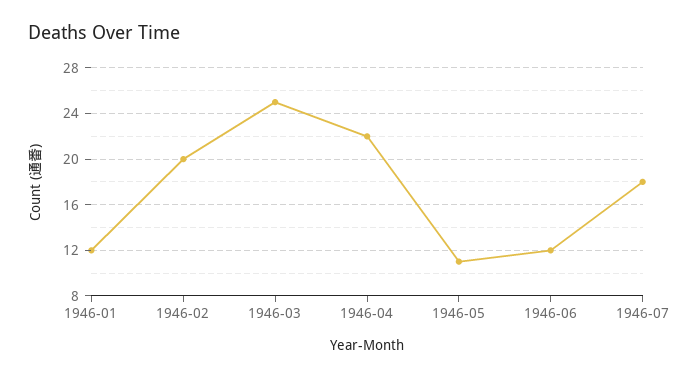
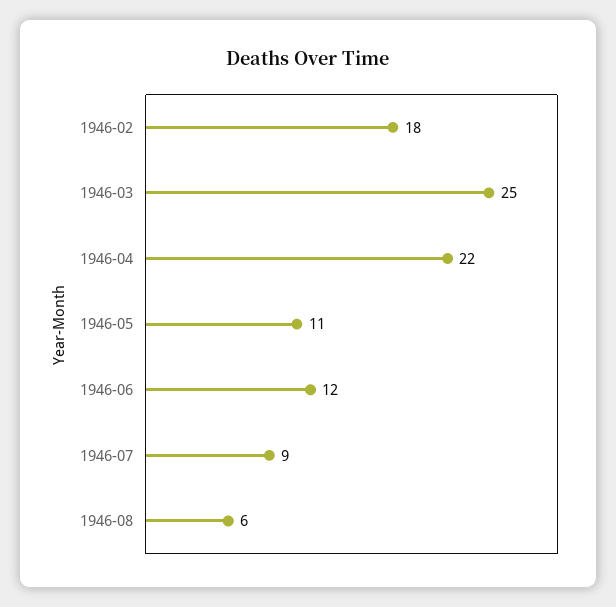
1946-01: 12 -> none
1946-02: 20 -> 18
1946-07: 18 -> 9
1946-08: none -> 6

